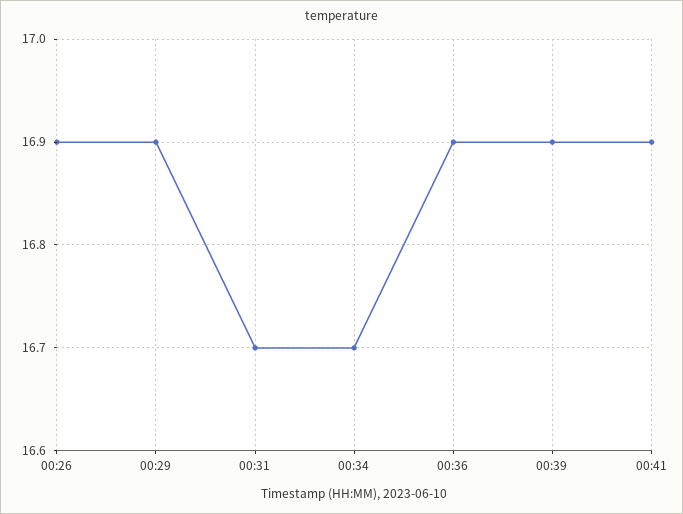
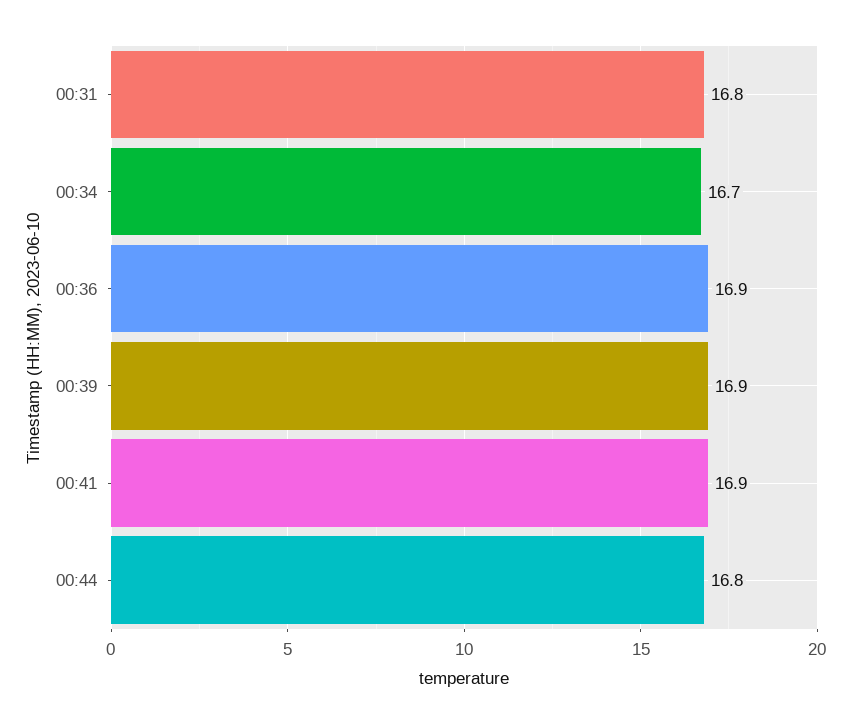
00:26: 16.9 -> none
00:29: 16.9 -> none
00:31: 16.7 -> 16.8
00:44: none -> 16.8

